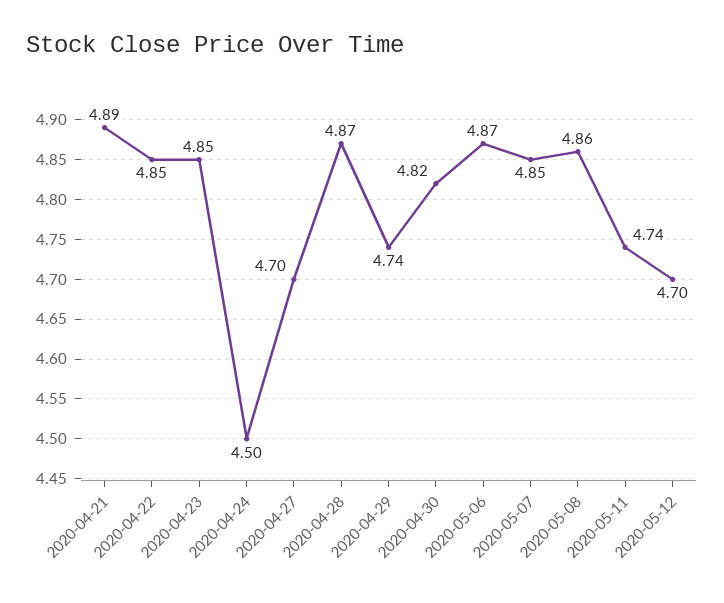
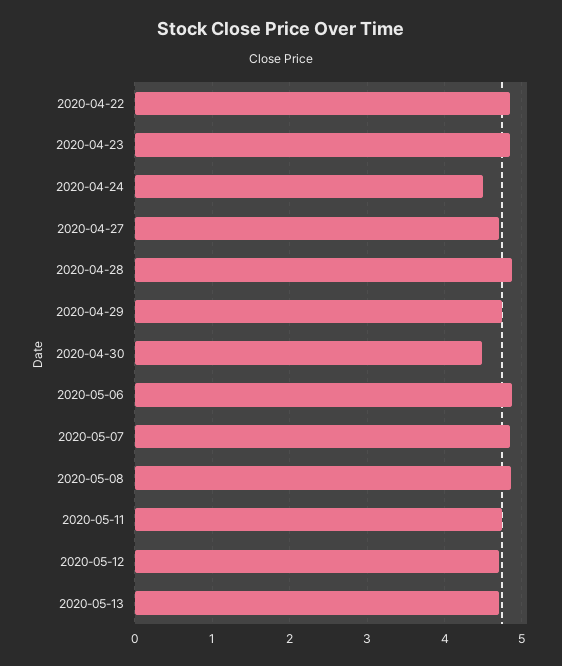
2020-04-21: 4.89 -> none
2020-04-30: 4.82 -> 4.5
2020-05-13: none -> 4.7

